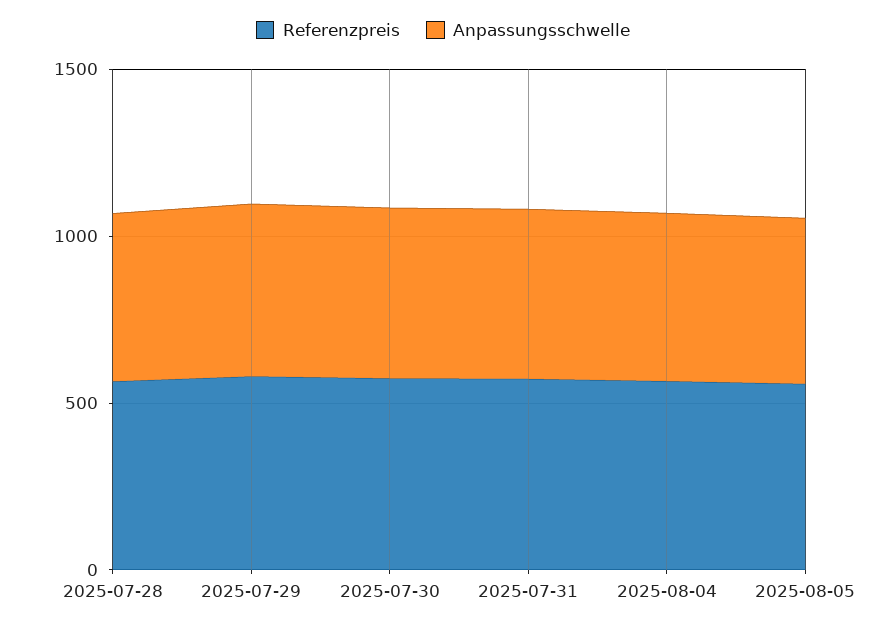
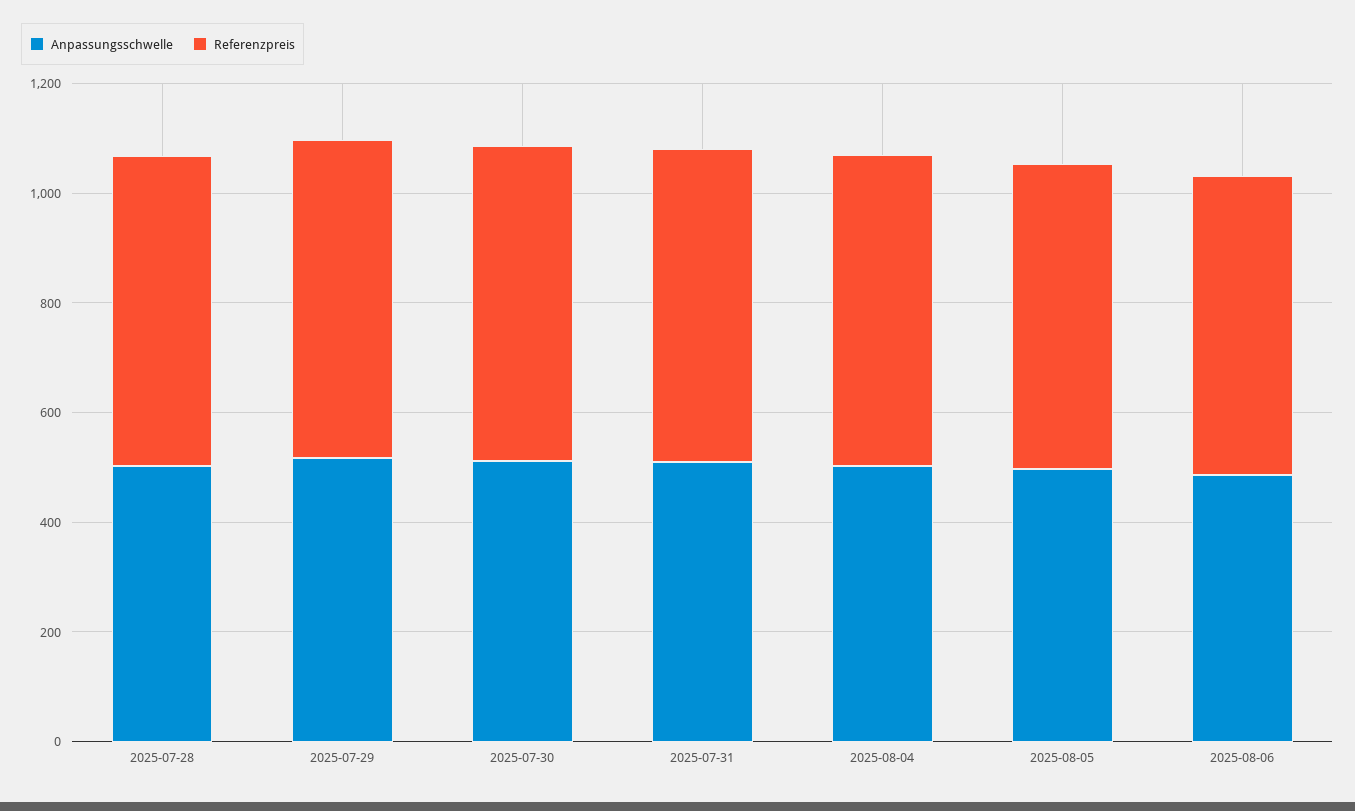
Anpassungsschwelle, 2025-08-06: none -> 500
Referenzpreis, 2025-08-06: none -> 550

